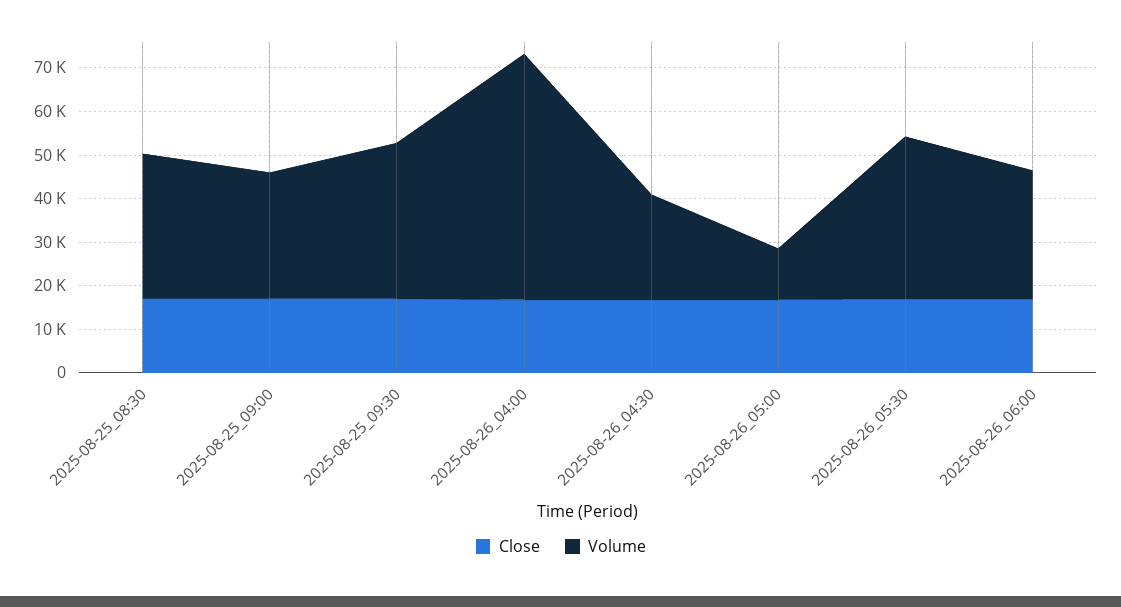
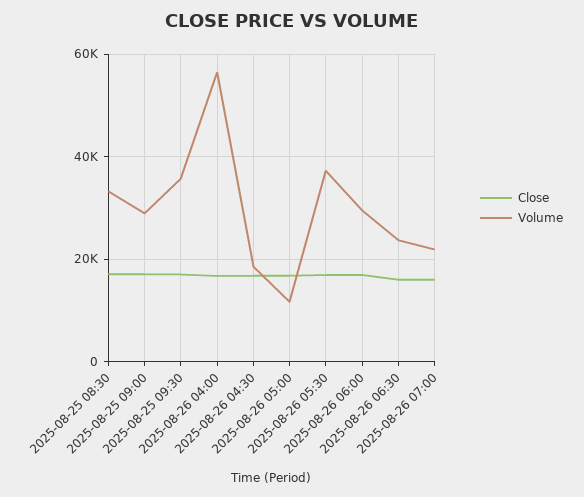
Volume, 2025-08-26_04:30: 24000 -> 18000
Close, 2025-08-26 06:30: none -> 16000
Volume, 2025-08-26 06:30: none -> 24000
Close, 2025-08-26 07:00: none -> 16000
Volume, 2025-08-26 07:00: none -> 22000

